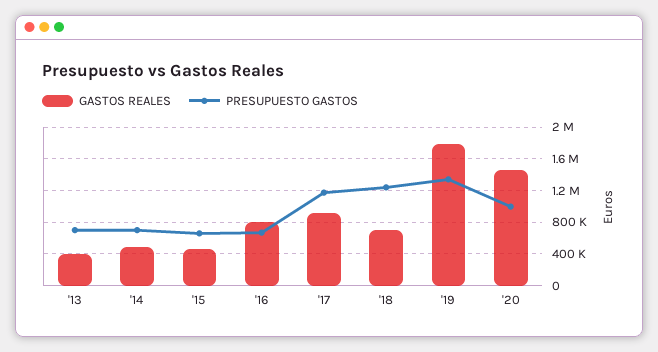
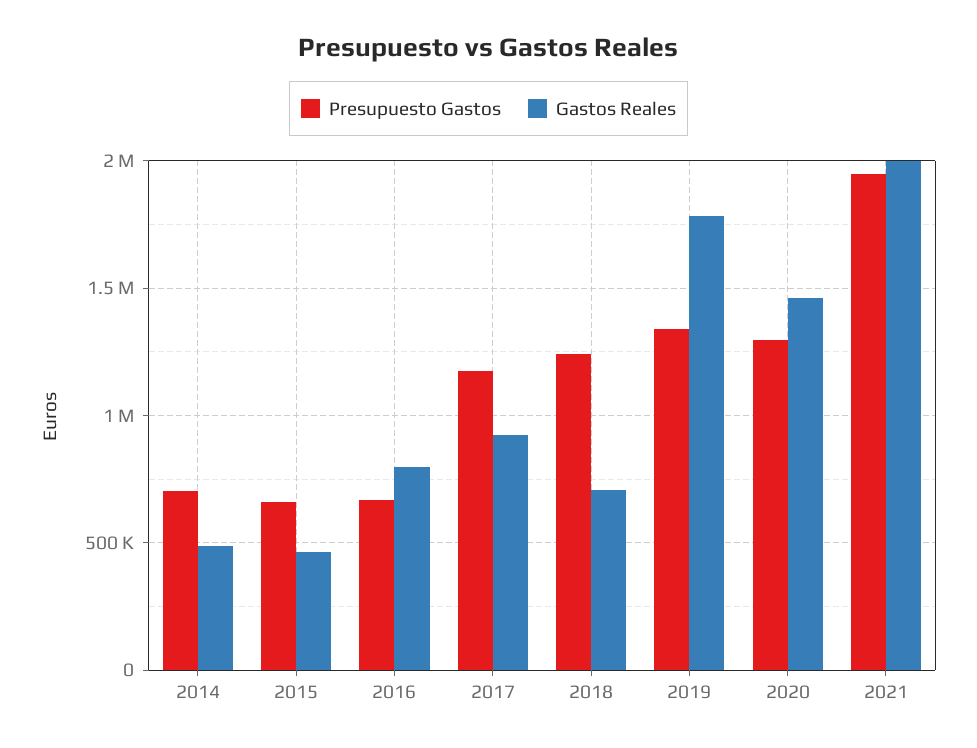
GASTOS REALES, '13: 400000 -> none
PRESUPUESTO GASTOS, '13: 700000 -> none
PRESUPUESTO GASTOS, '20: 1000000 -> 1300000
PRESUPUESTO GASTOS, 2021: none -> 1950000
GASTOS REALES, 2021: none -> 2000000

